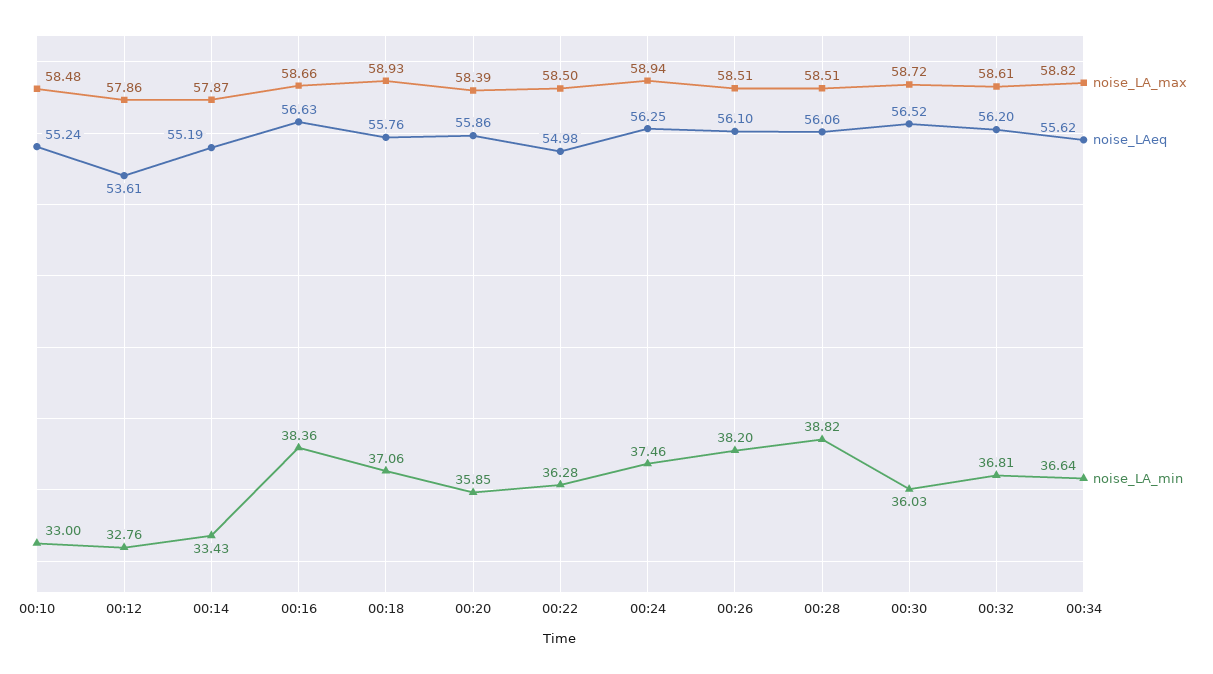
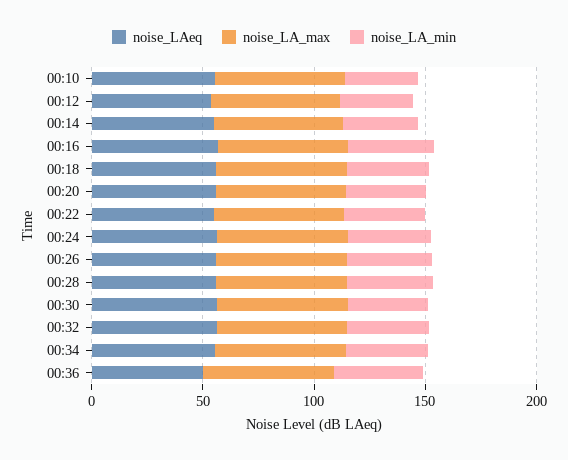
noise_LAeq, 00:36: none -> 50
noise_LA_max, 00:36: none -> 60
noise_LA_min, 00:36: none -> 40

